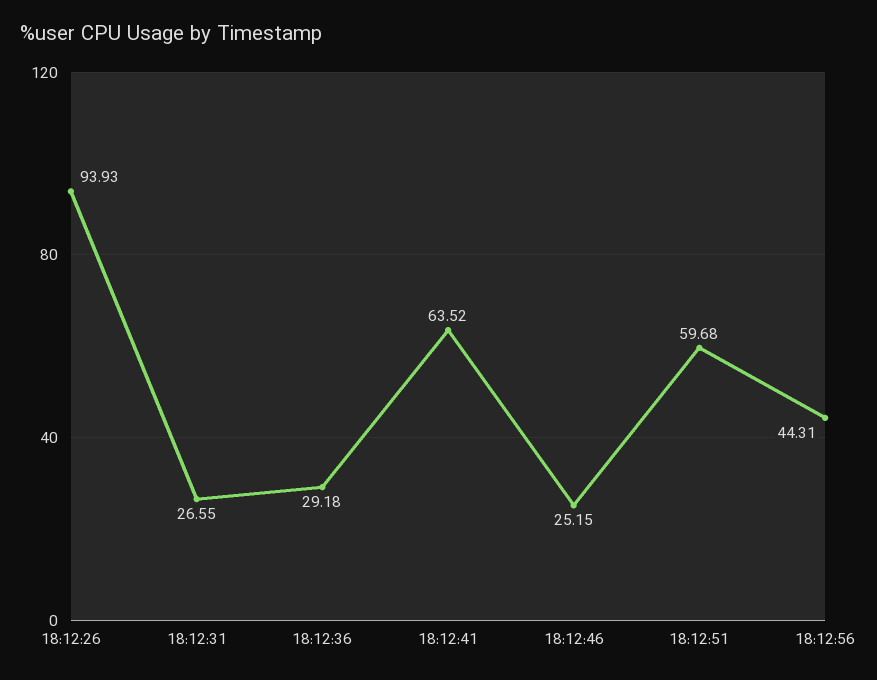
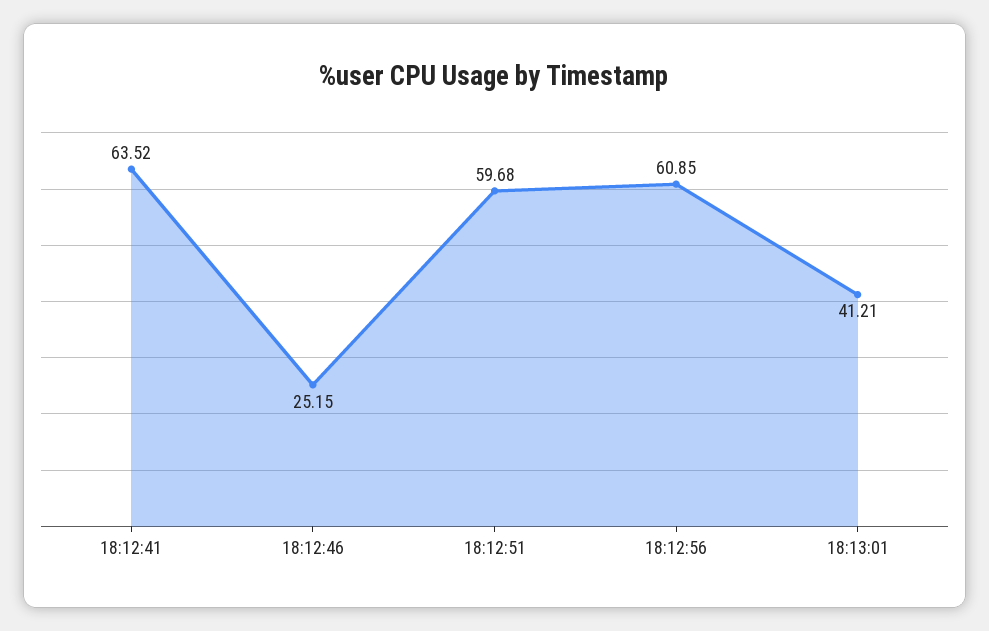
18:12:26: 93.93 -> none
18:12:31: 26.55 -> none
18:12:36: 29.18 -> none
18:12:56: 44.31 -> 60.85
18:13:01: none -> 41.21

